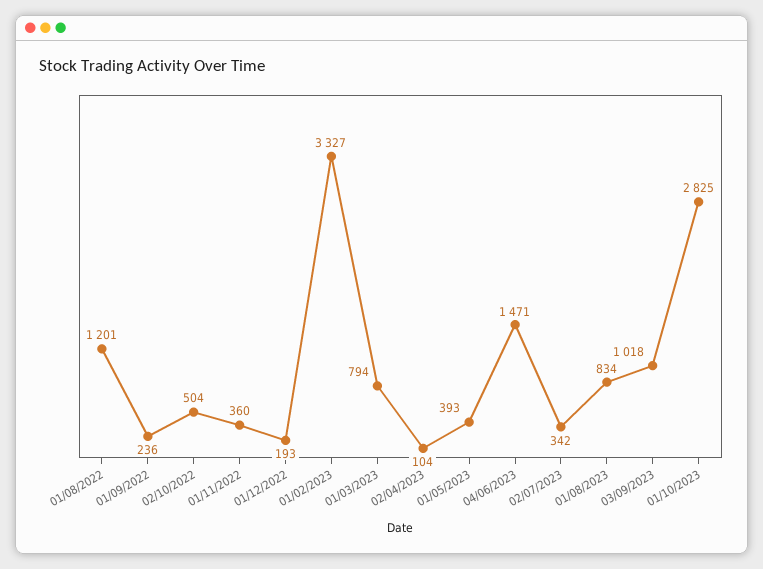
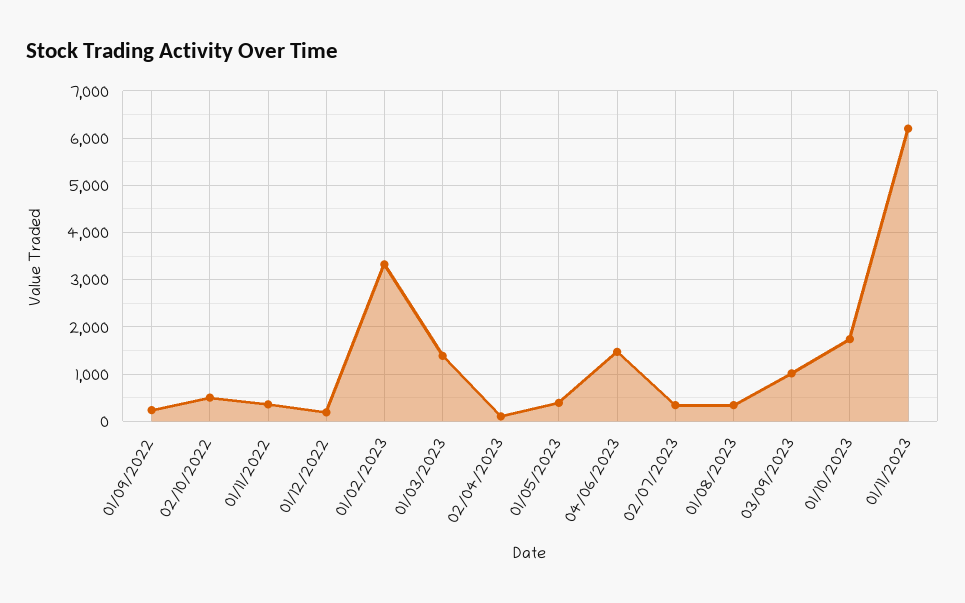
01/08/2022: 1201 -> none
01/03/2023: 794 -> 1400
01/08/2023: 834 -> 400
01/10/2023: 2825 -> 1800
01/11/2023: none -> 6200

